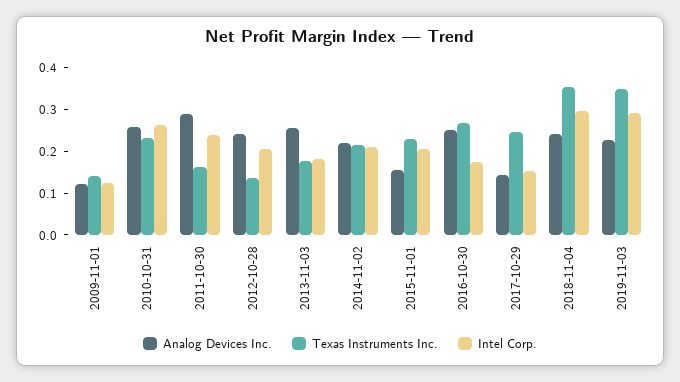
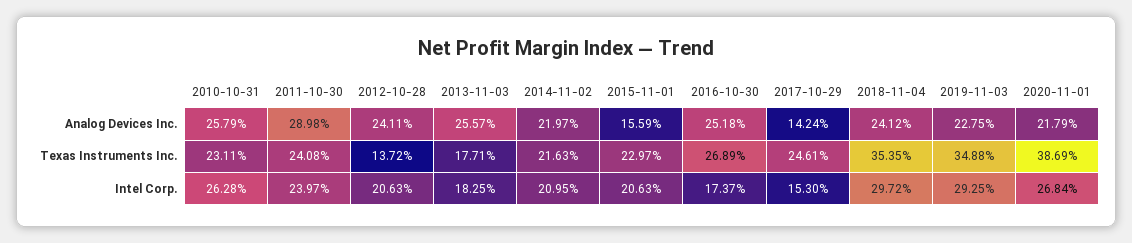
Analog Devices Inc., 2009-11-01: 0.12 -> none
Texas Instruments Inc., 2009-11-01: 0.14 -> none
Intel Corp., 2009-11-01: 0.12 -> none
Texas Instruments Inc., 2011-10-30: 0.16 -> 0.2408
Analog Devices Inc., 2020-11-01: none -> 0.2179
Texas Instruments Inc., 2020-11-01: none -> 0.3869
Intel Corp., 2020-11-01: none -> 0.2684

